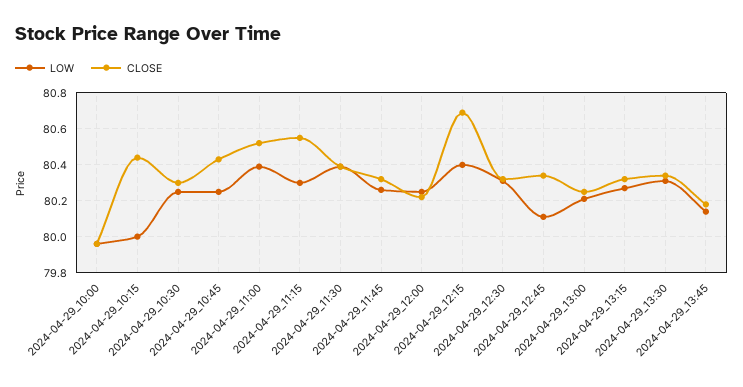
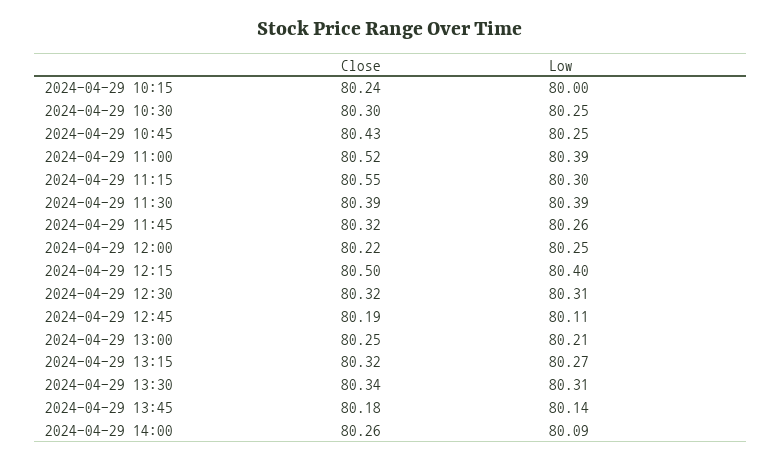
LOW, 2024-04-29_10:00: 79.95 -> none
CLOSE, 2024-04-29_10:00: 79.95 -> none
CLOSE, 2024-04-29_10:15: 80.45 -> 80.24
CLOSE, 2024-04-29_12:15: 80.7 -> 80.5
CLOSE, 2024-04-29_12:45: 80.35 -> 80.19
CLOSE, 2024-04-29 14:00: none -> 80.26
LOW, 2024-04-29 14:00: none -> 80.09

